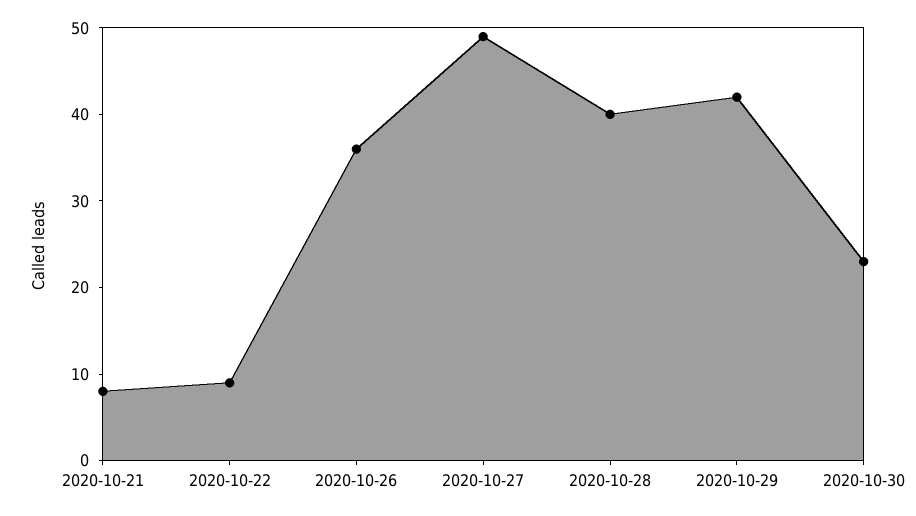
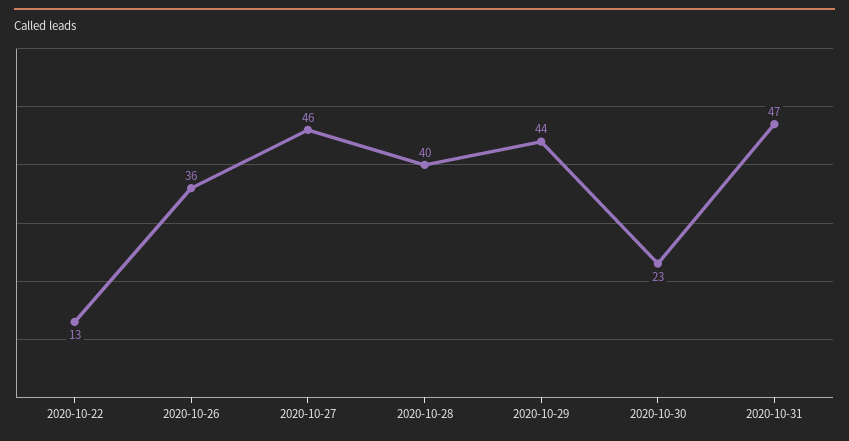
2020-10-21: 8 -> none
2020-10-22: 9 -> 13
2020-10-27: 49 -> 46
2020-10-29: 42 -> 44
2020-10-31: none -> 47

